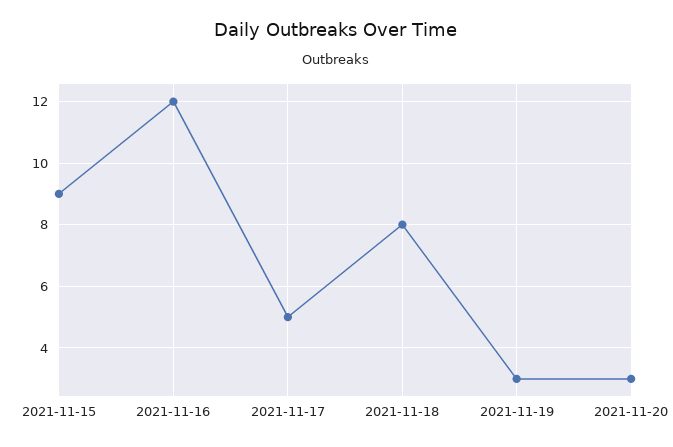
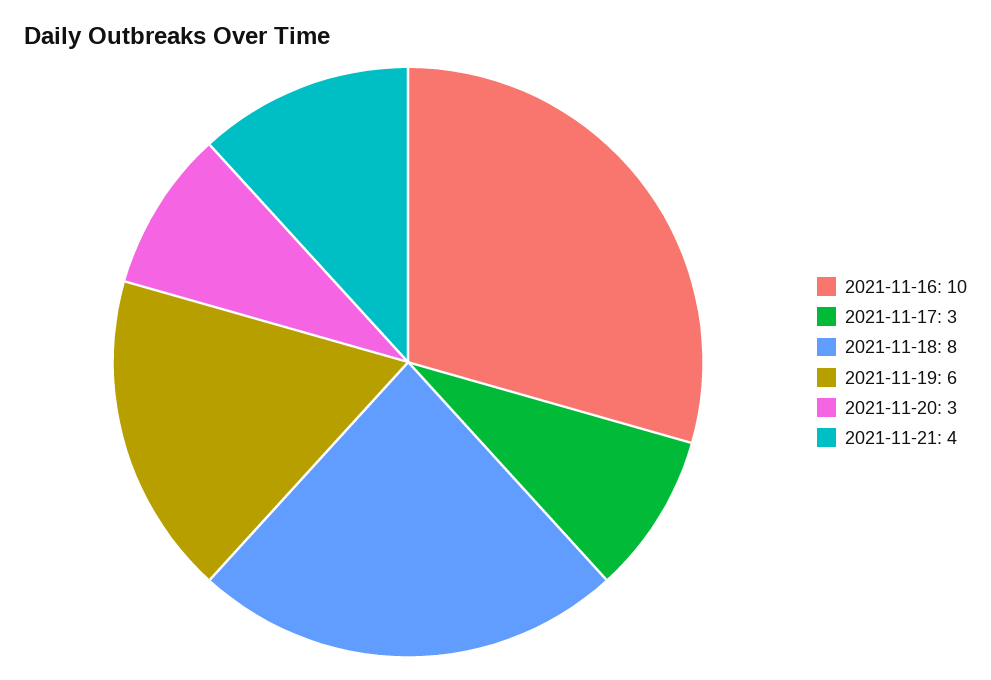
2021-11-15: 9 -> none
2021-11-16: 12 -> 10
2021-11-17: 5 -> 3
2021-11-19: 3 -> 6
2021-11-21: none -> 4

